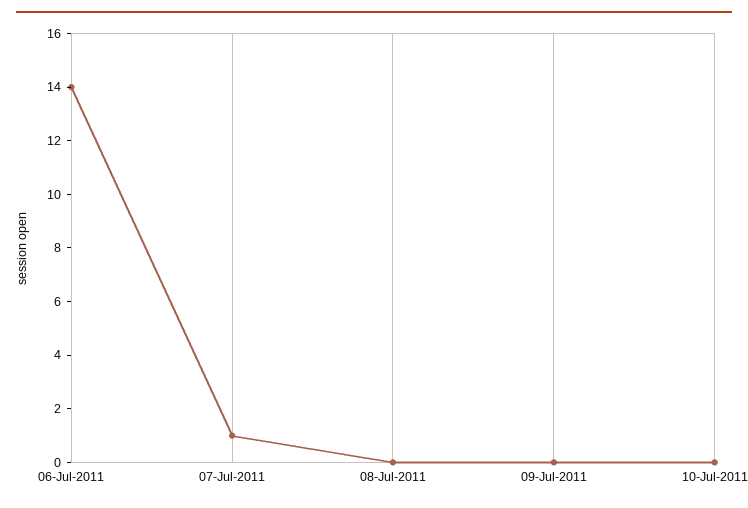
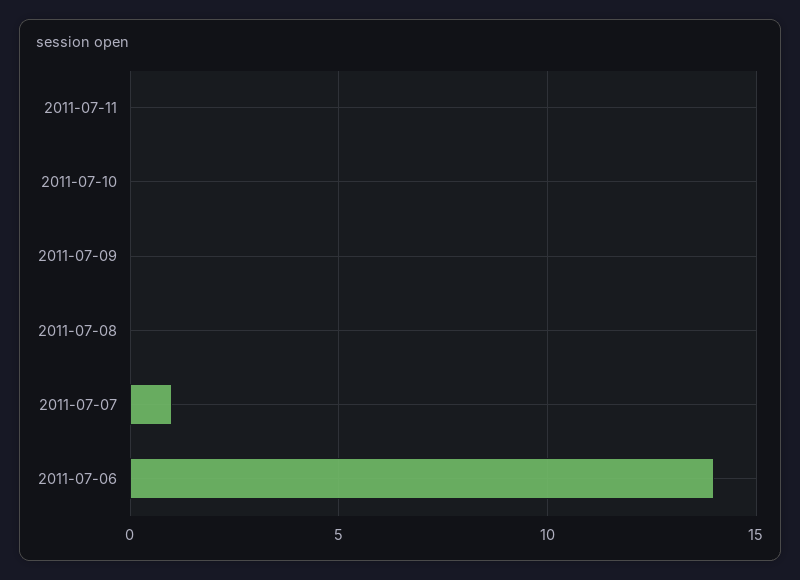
2011-07-11: none -> 0

